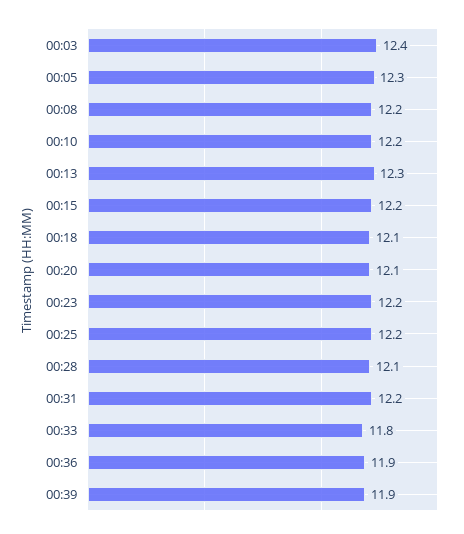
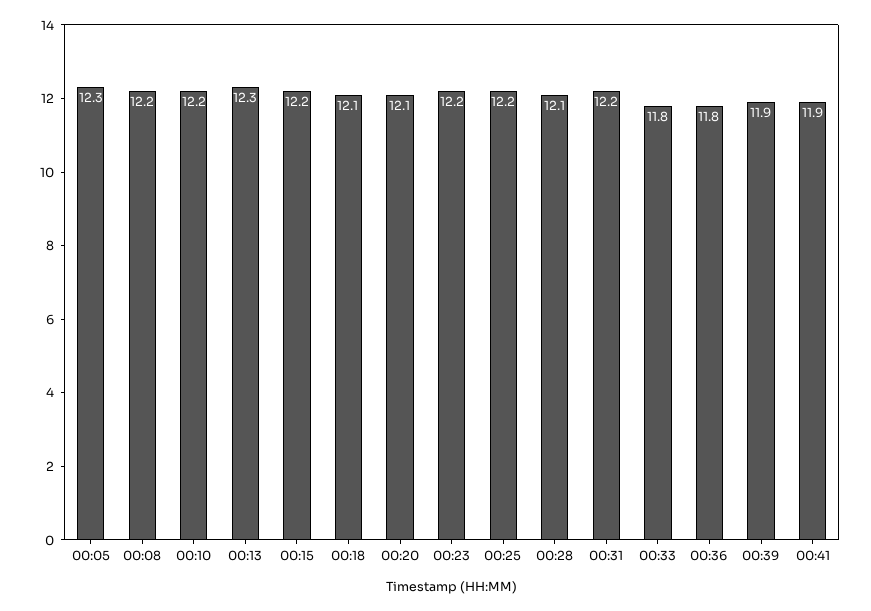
00:03: 12.4 -> none
00:36: 11.9 -> 11.8
00:41: none -> 11.9

